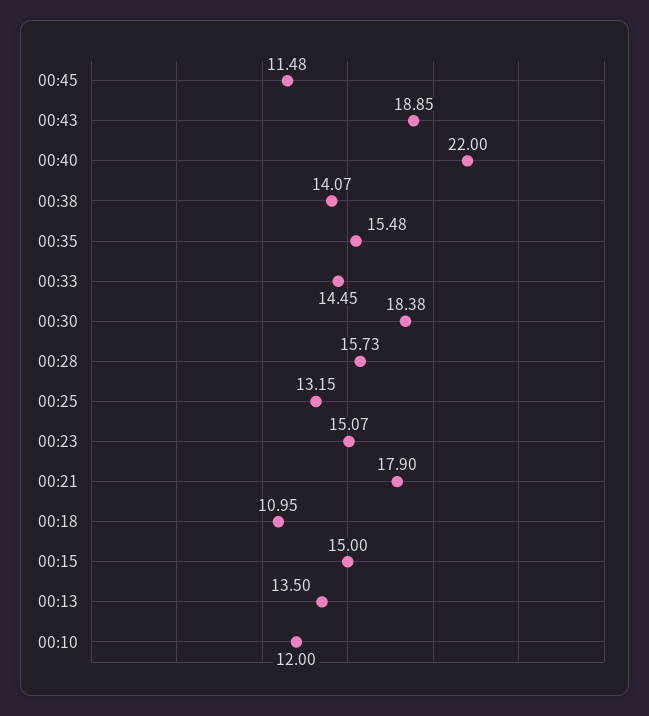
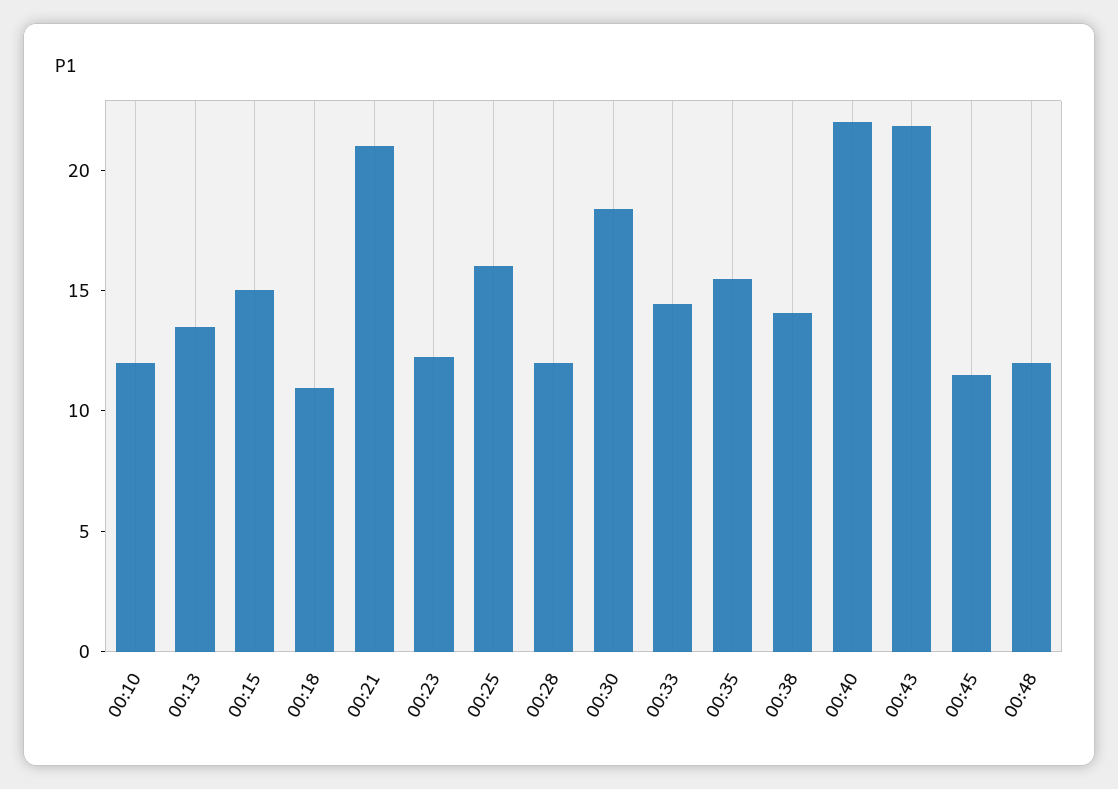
00:43: 18.85 -> 22
00:28: 15.73 -> 12
00:25: 13.15 -> 16
00:23: 15.07 -> 12
00:21: 17.9 -> 21
00:48: none -> 12

